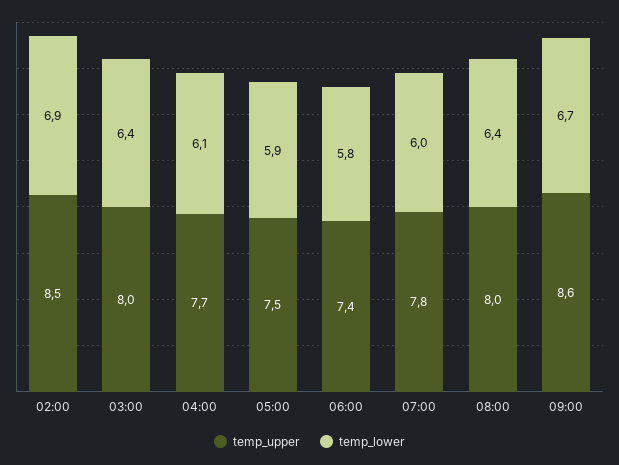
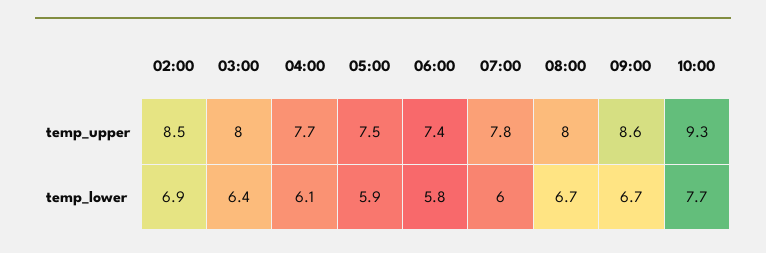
temp_lower, 08:00: 6.4 -> 6.7
temp_upper, 10:00: none -> 9.3
temp_lower, 10:00: none -> 7.7

